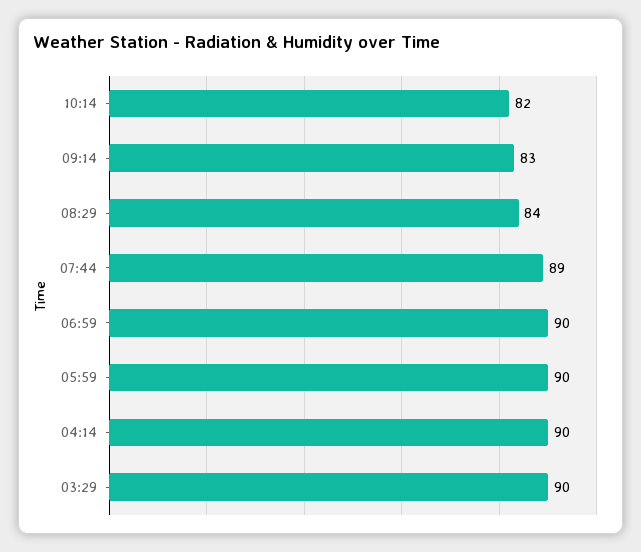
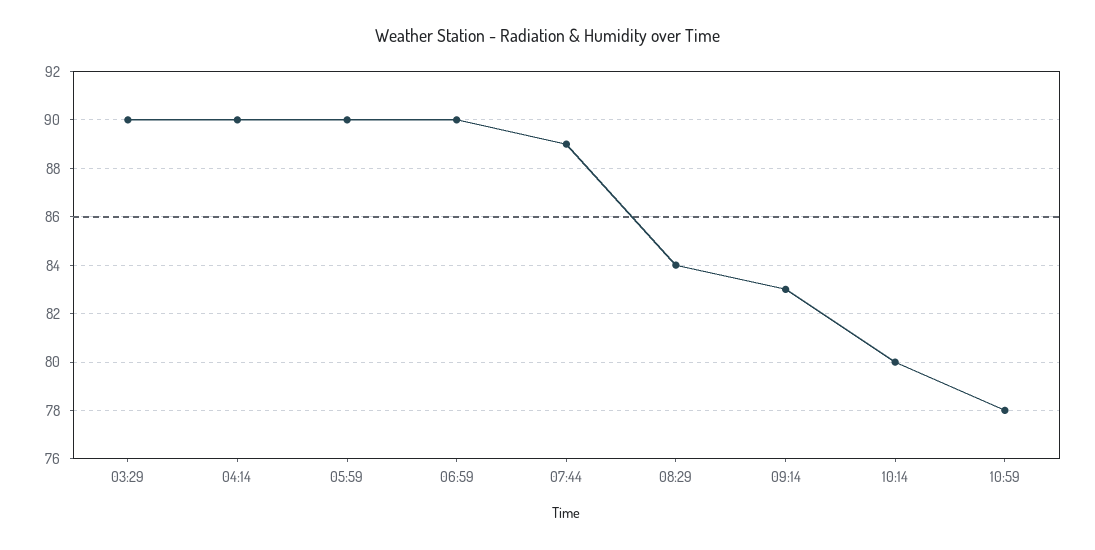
10:14: 82 -> 80
10:59: none -> 78

